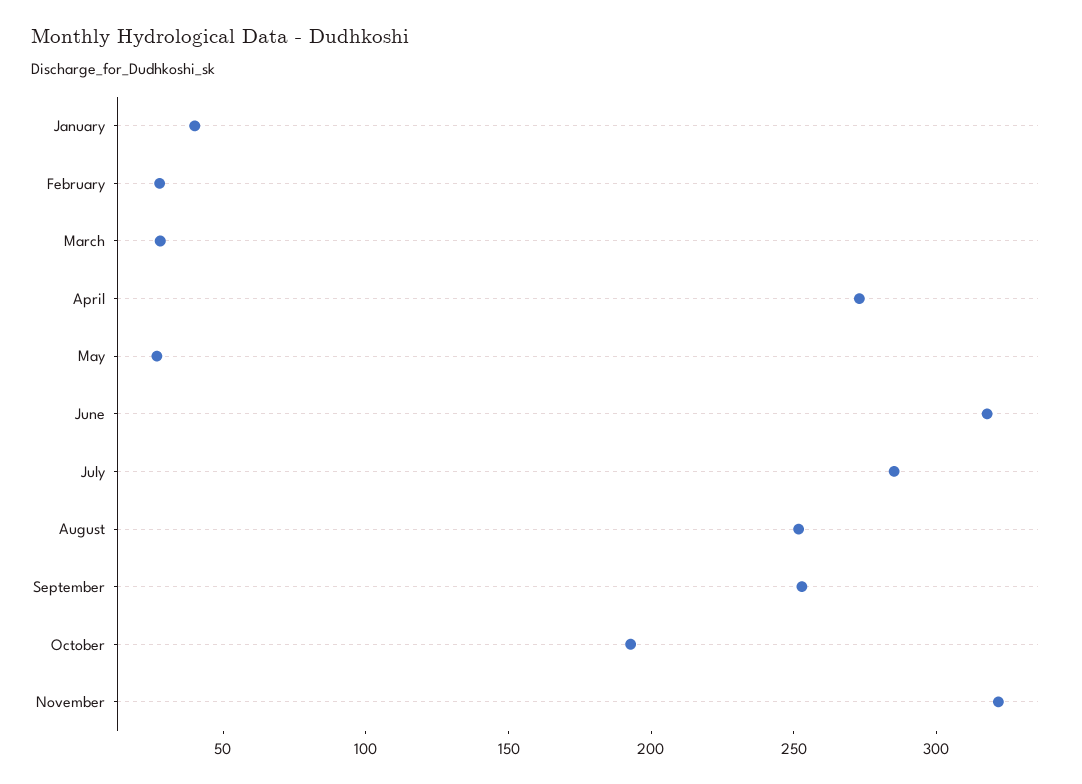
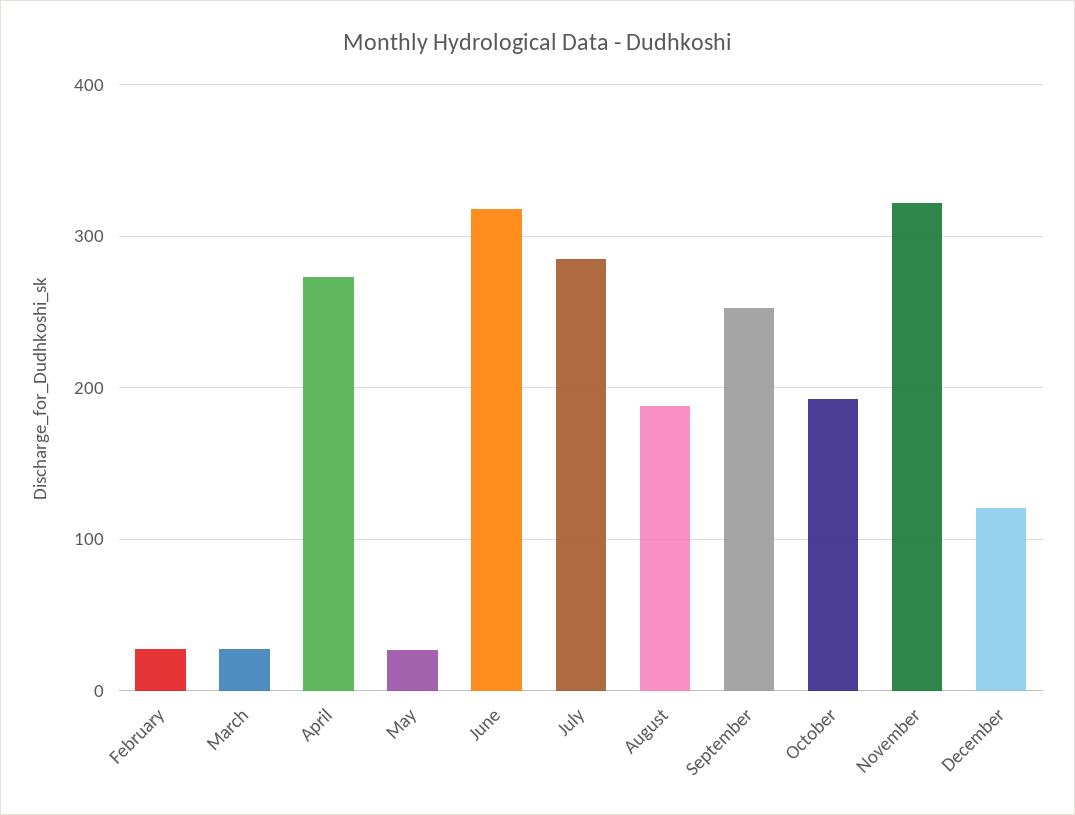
January: 40 -> none
August: 250 -> 190
December: none -> 120

